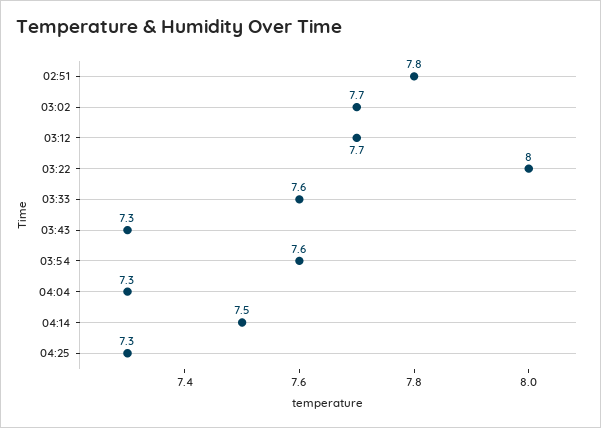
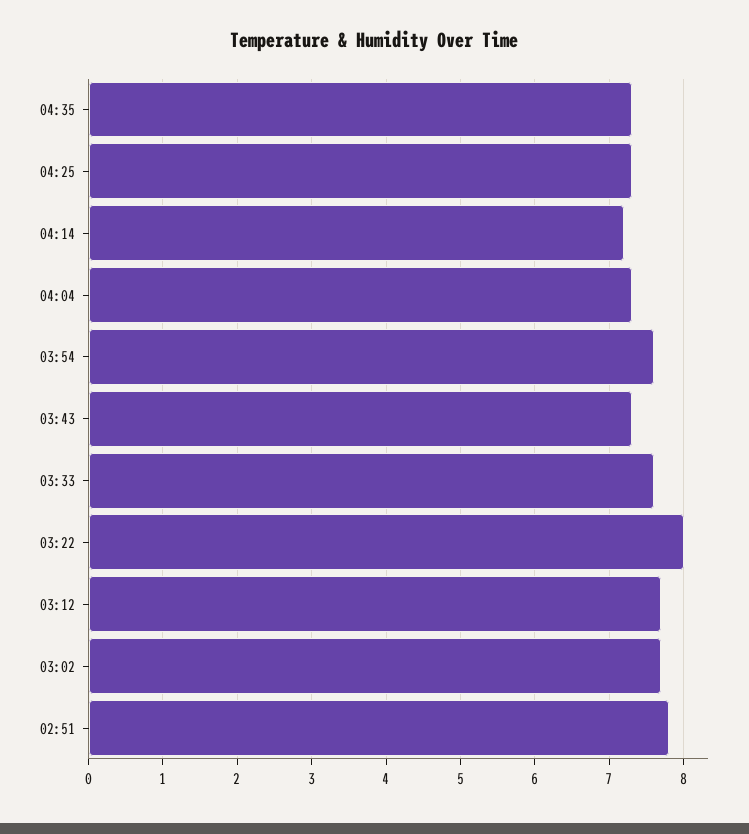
04:14: 7.5 -> 7.2
04:35: none -> 7.3

